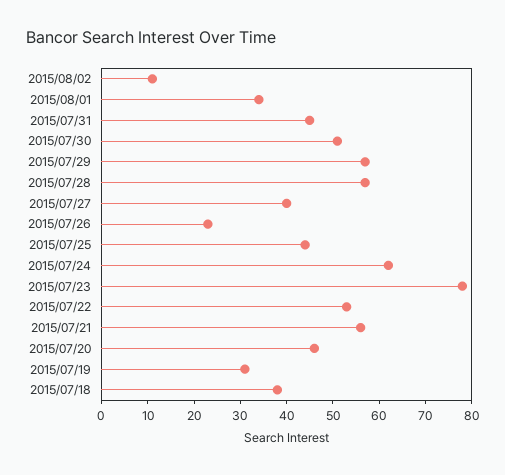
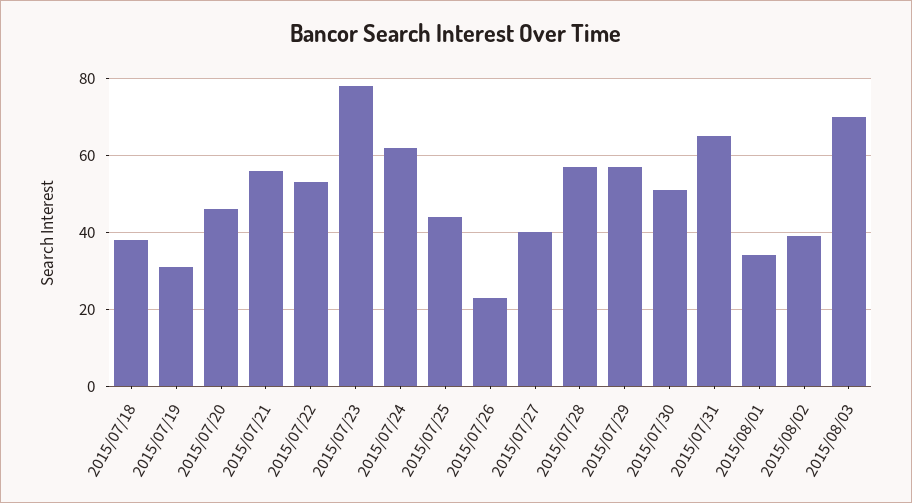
2015/08/02: 10 -> 40
2015/07/31: 45 -> 65
2015/08/03: none -> 70

